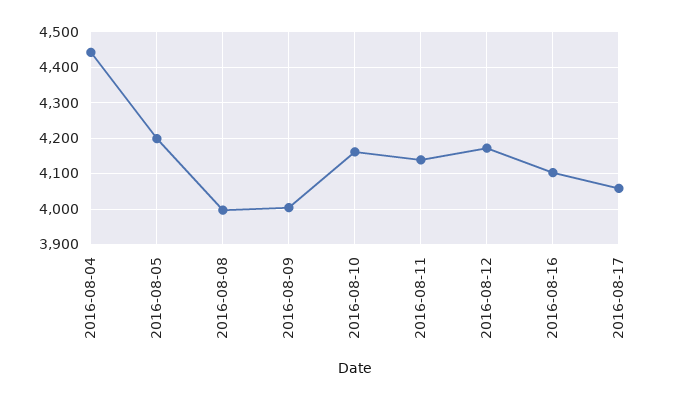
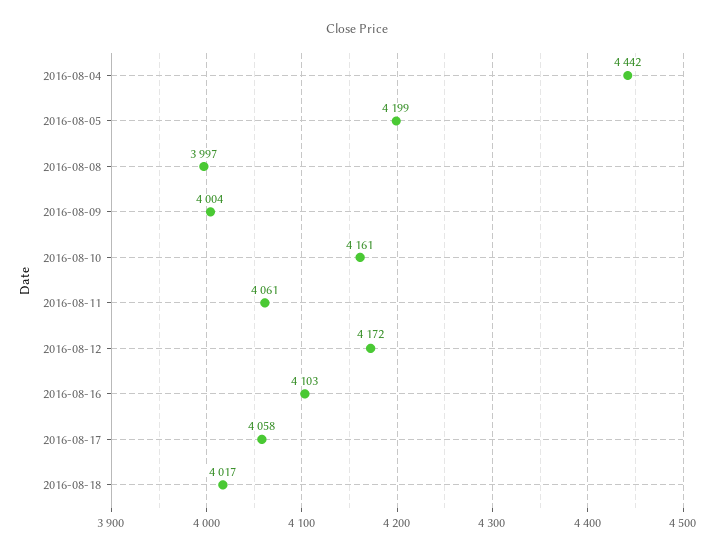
2016-08-11: 4140 -> 4061
2016-08-18: none -> 4017

